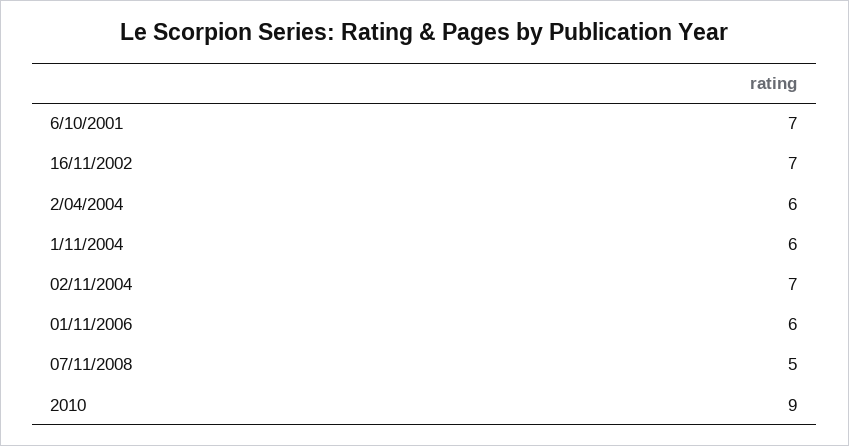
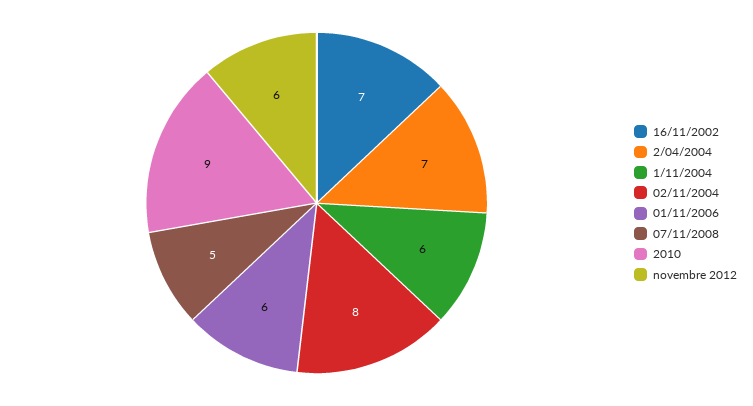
6/10/2001: 7 -> none
2/04/2004: 6 -> 7
02/11/2004: 7 -> 8
novembre 2012: none -> 6

